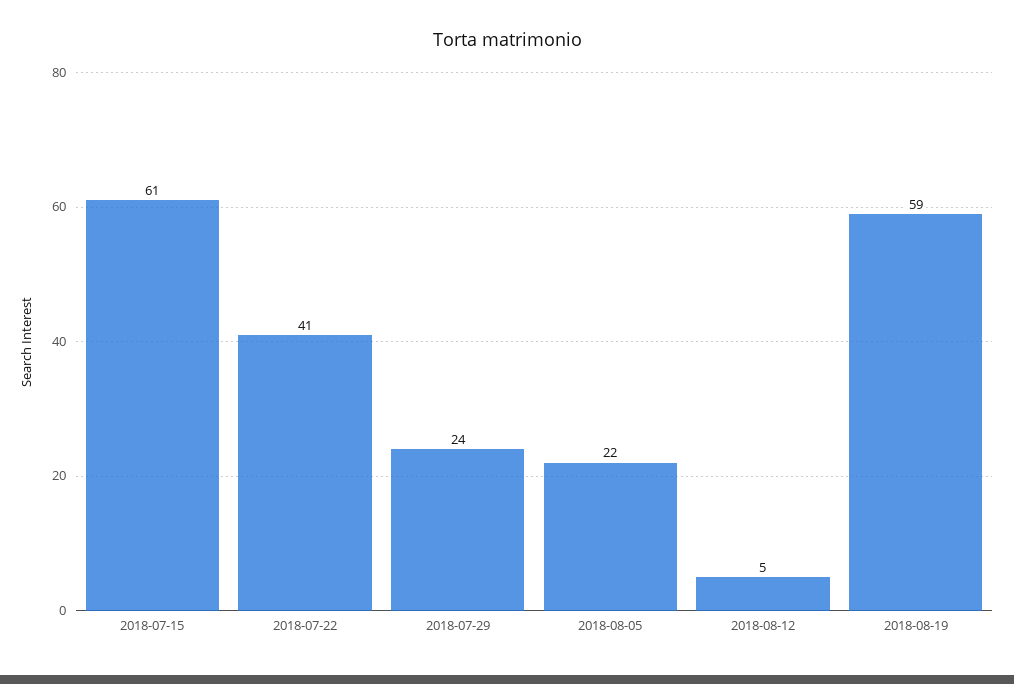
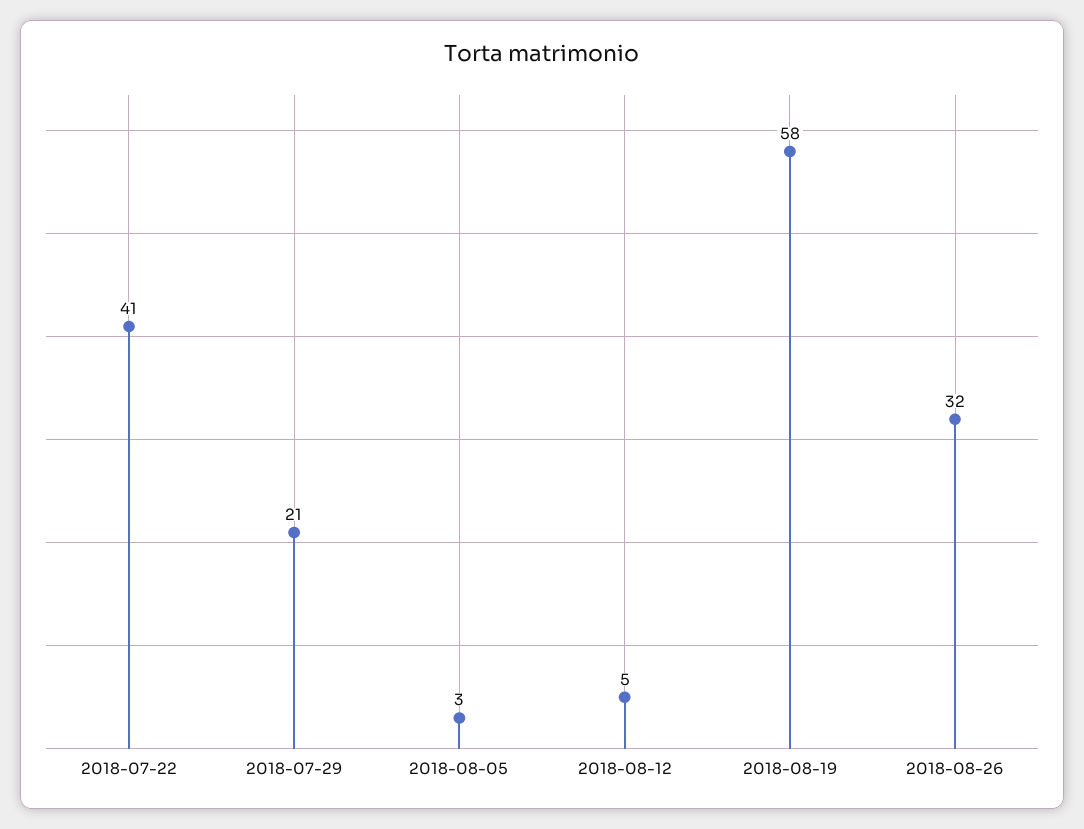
2018-07-15: 61 -> none
2018-07-29: 24 -> 21
2018-08-05: 22 -> 3
2018-08-19: 59 -> 58
2018-08-26: none -> 32

